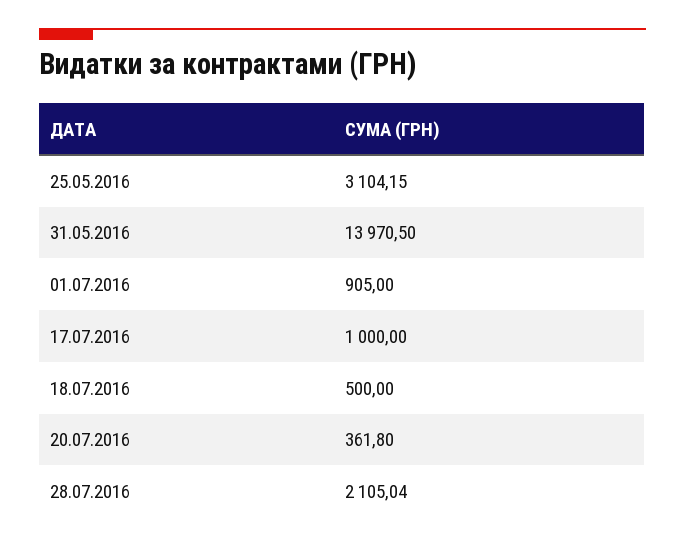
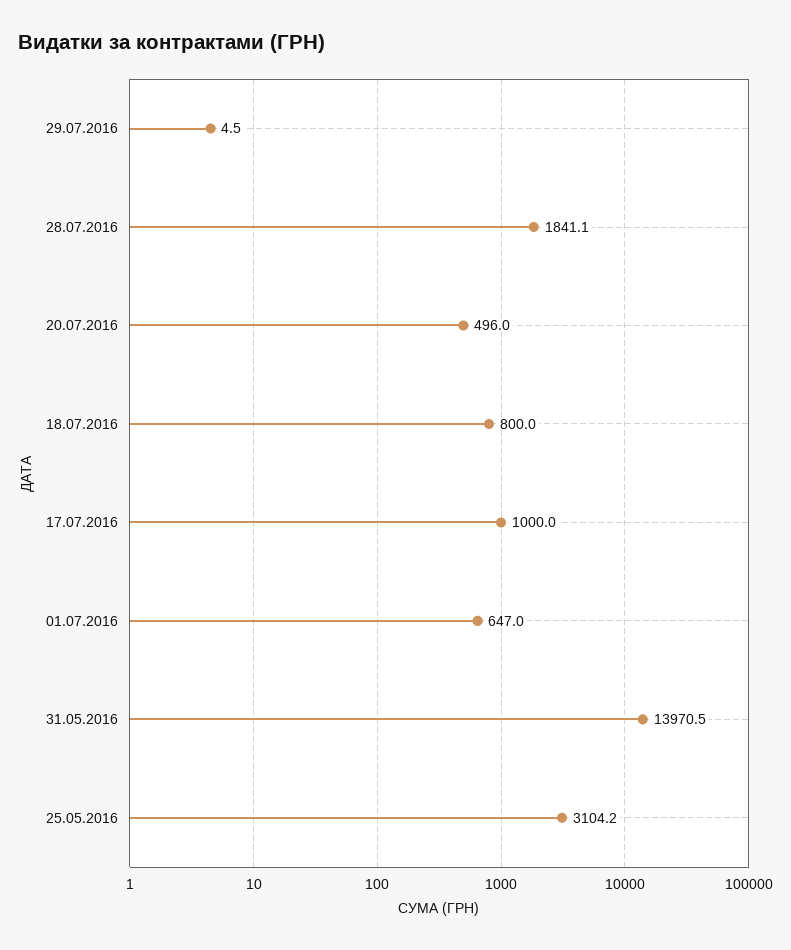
01.07.2016: 905 -> 647
18.07.2016: 500 -> 800
20.07.2016: 361.8 -> 496
28.07.2016: 2105.04 -> 1841.1
29.07.2016: none -> 4.5

